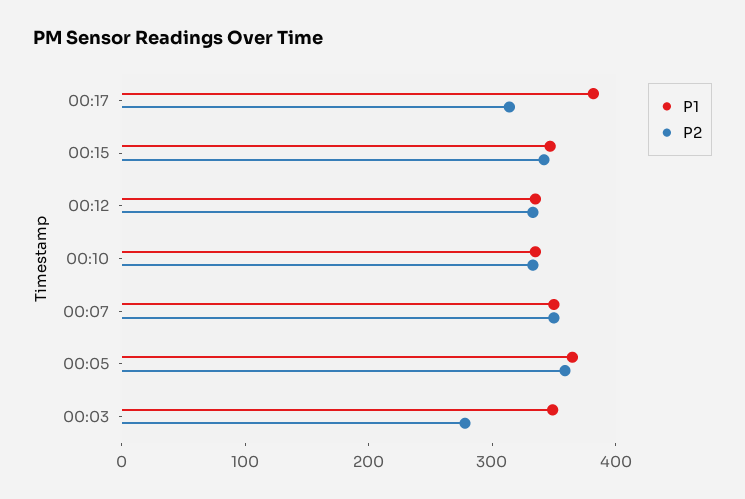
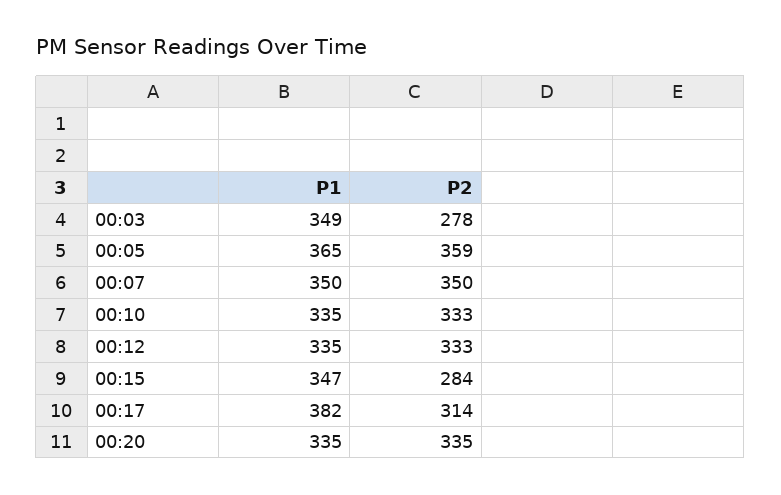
P2, 00:15: 340 -> 284
P1, 00:20: none -> 335
P2, 00:20: none -> 335

